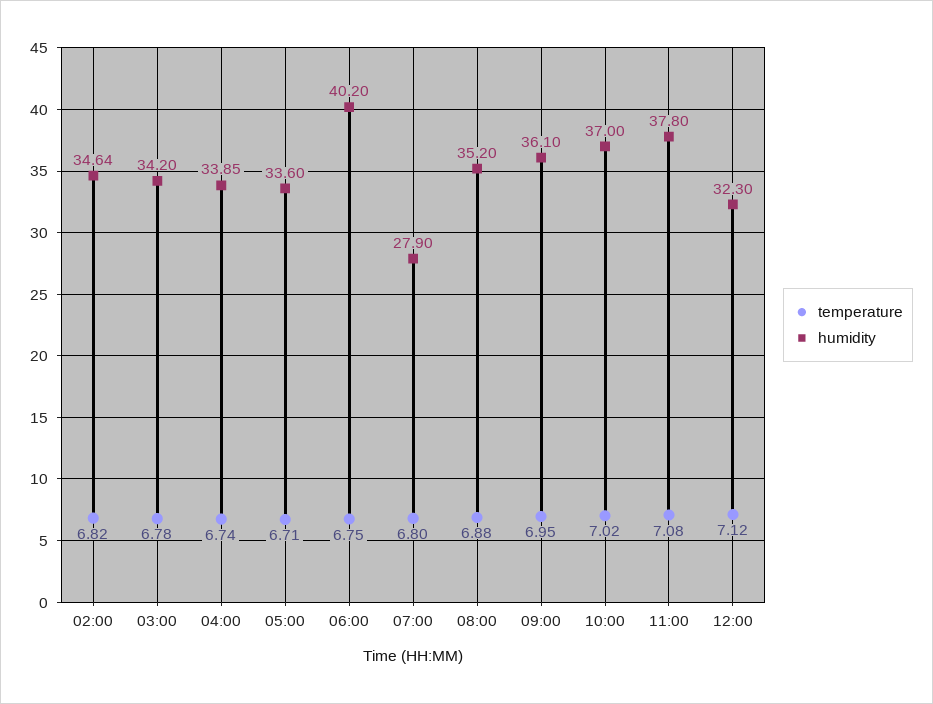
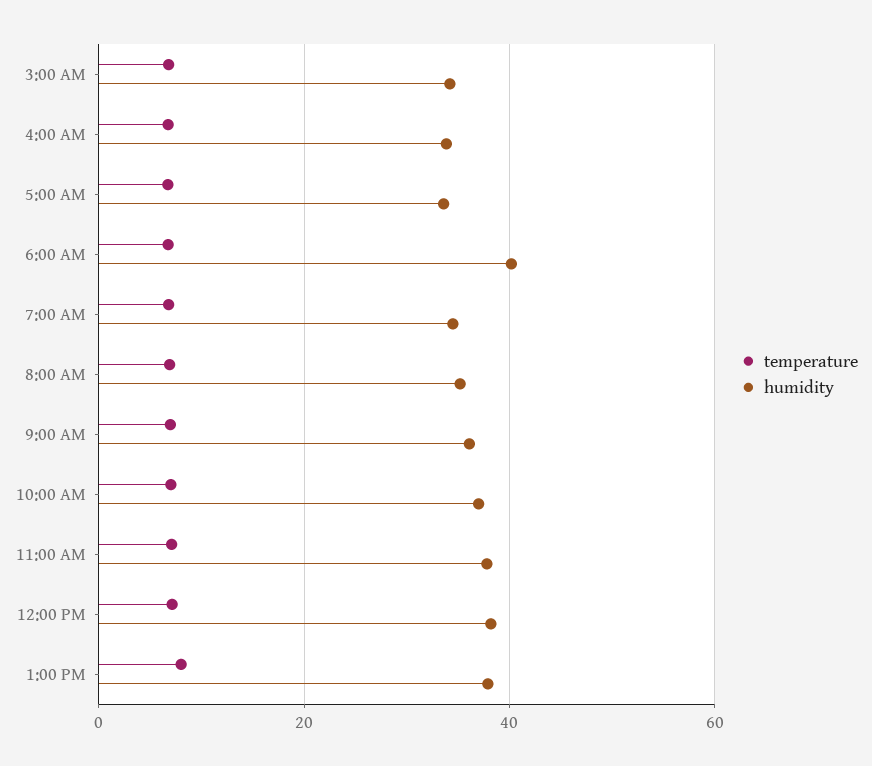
temperature, 02:00: 6.82 -> none
humidity, 02:00: 34.64 -> none
humidity, 07:00: 27.9 -> 34
humidity, 12:00: 32.3 -> 38
temperature, 1:00 PM: none -> 8
humidity, 1:00 PM: none -> 38

